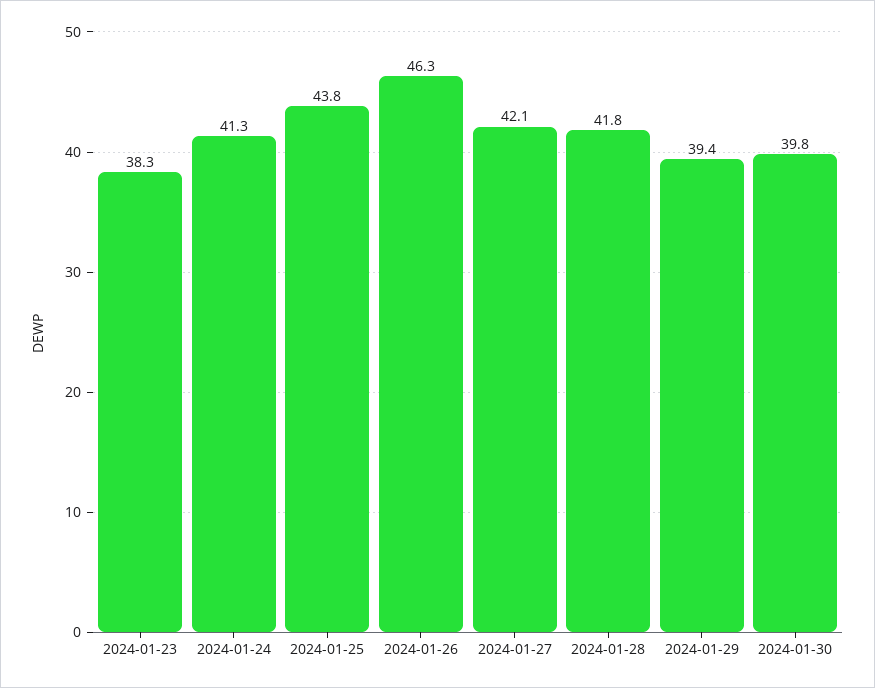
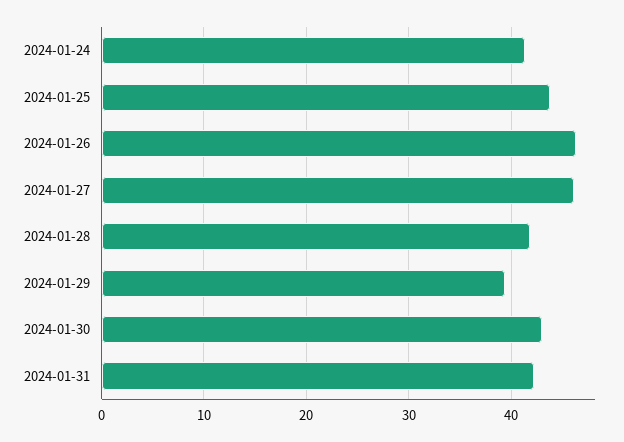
2024-01-23: 38.3 -> none
2024-01-27: 42.1 -> 46
2024-01-30: 39.8 -> 43
2024-01-31: none -> 42

